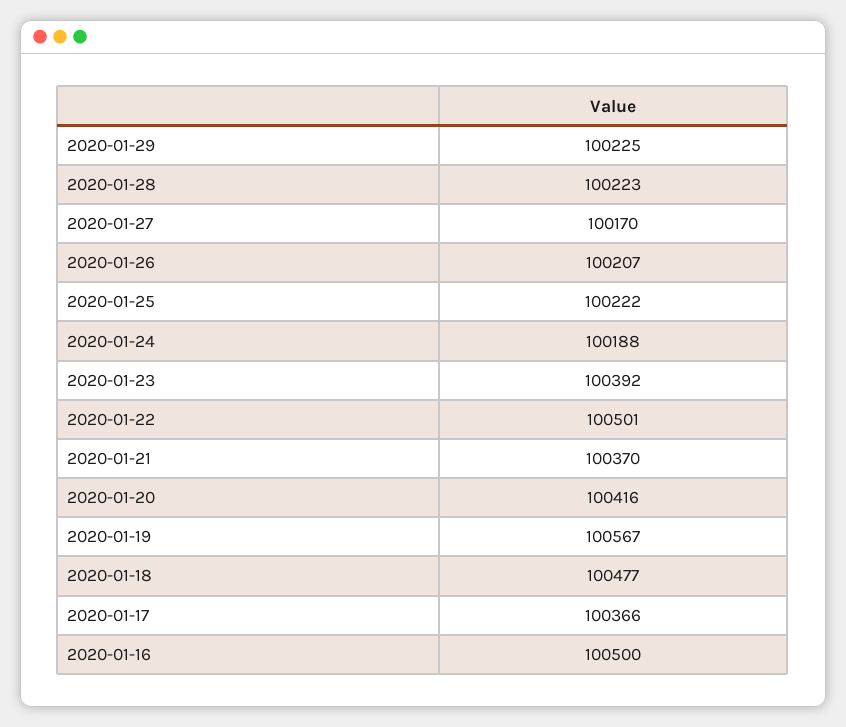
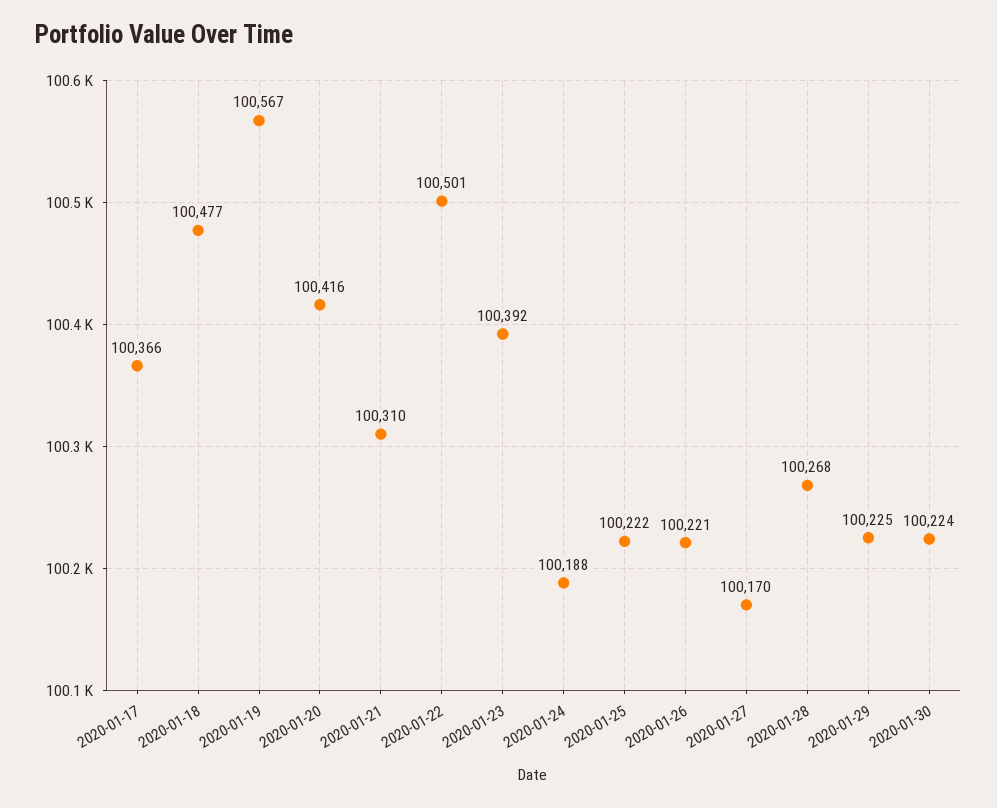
2020-01-28: 100223 -> 100268
2020-01-26: 100207 -> 100221
2020-01-21: 100370 -> 100310
2020-01-16: 100500 -> none
2020-01-30: none -> 100224

